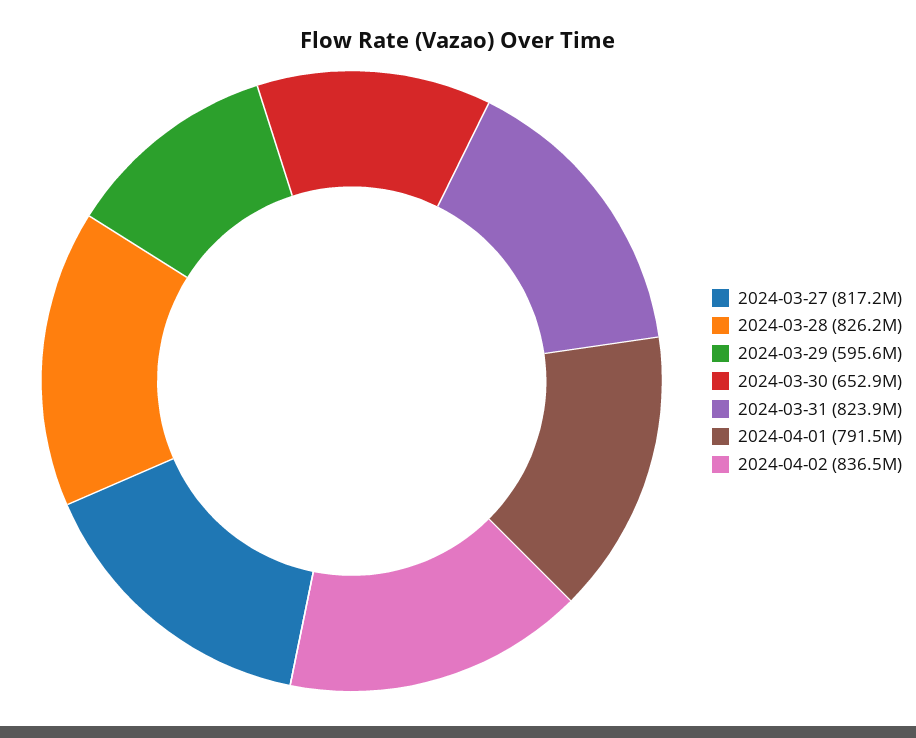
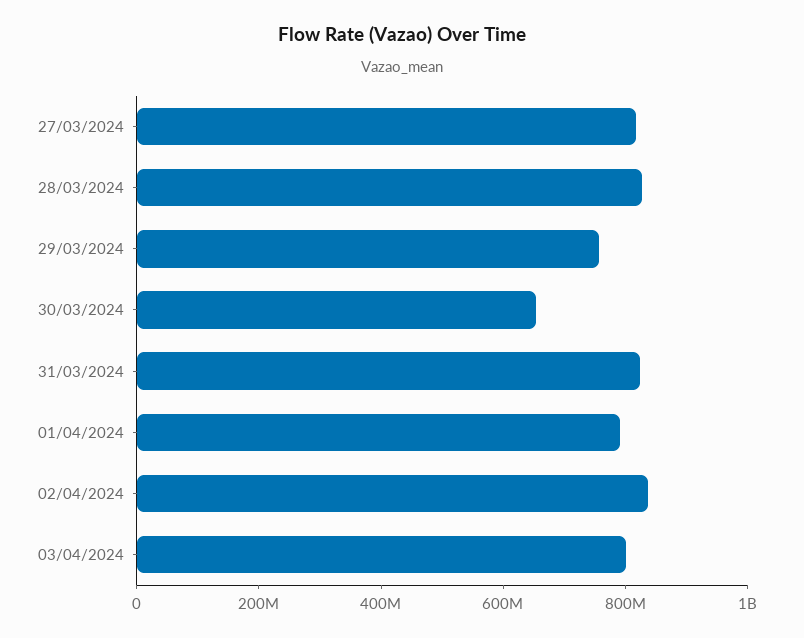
2024-03-29: 595600000 -> 750000000
03/04/2024: none -> 800000000

